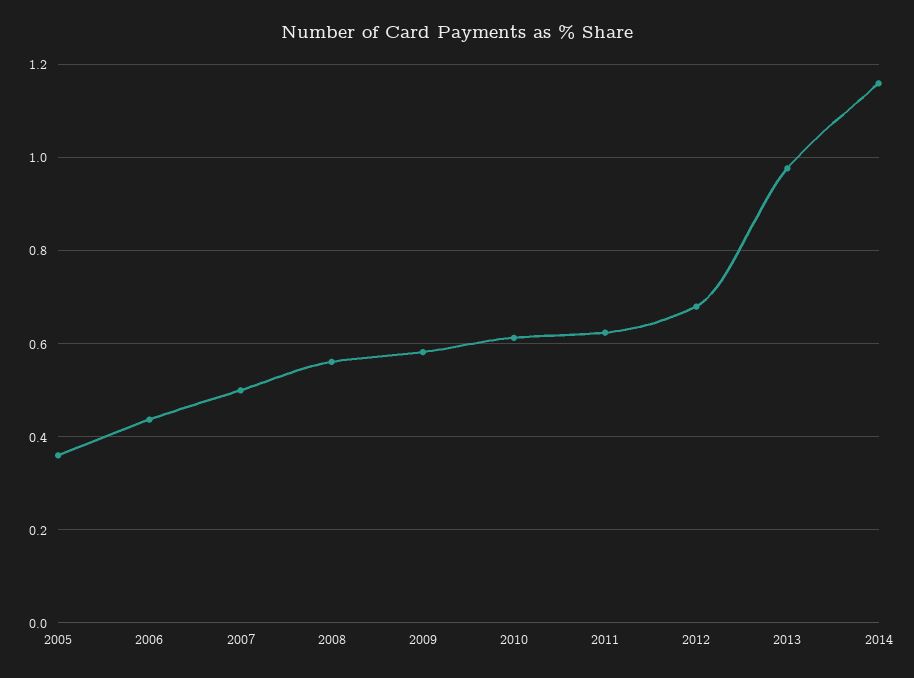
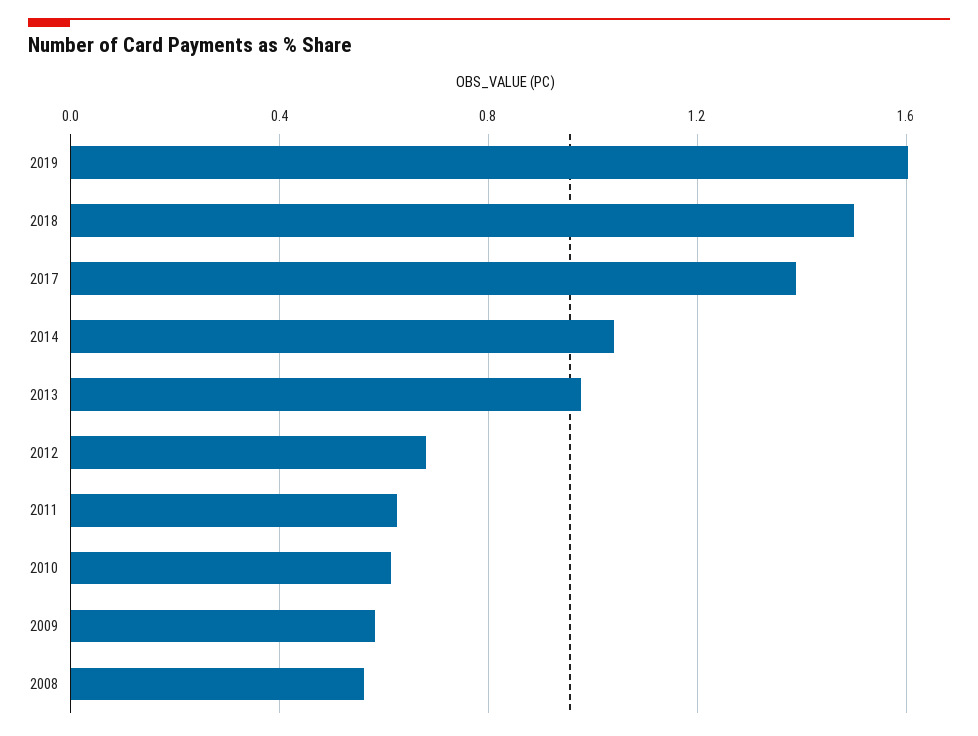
2005: 0.36 -> none
2006: 0.44 -> none
2007: 0.5 -> none
2014: 1.16 -> 1.05
2019: none -> 1.6
2018: none -> 1.5
2017: none -> 1.4

